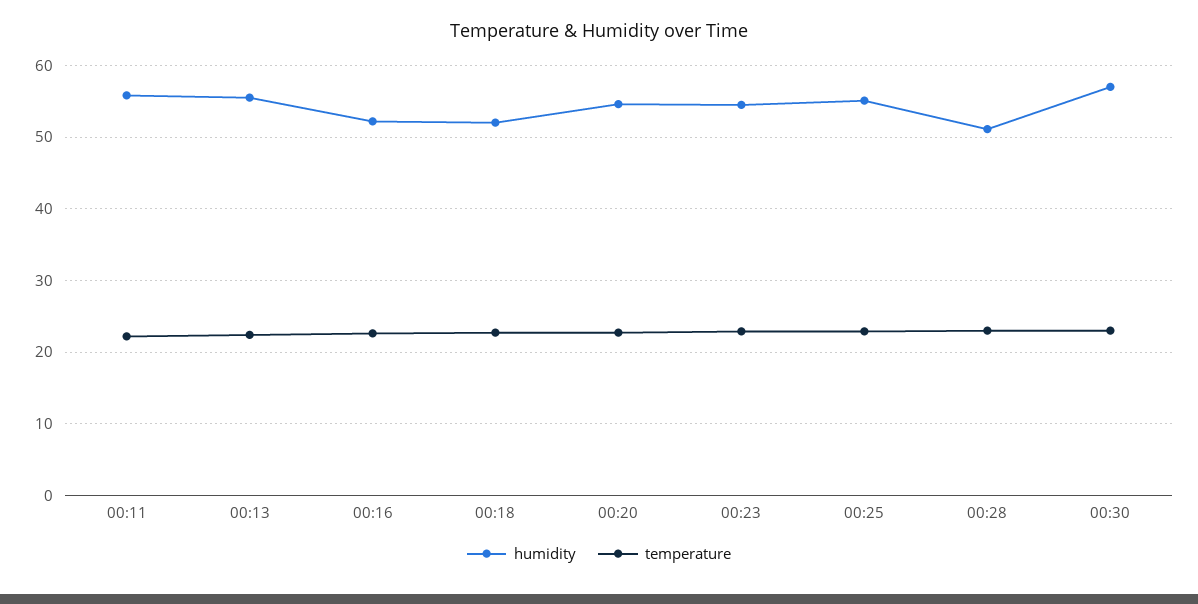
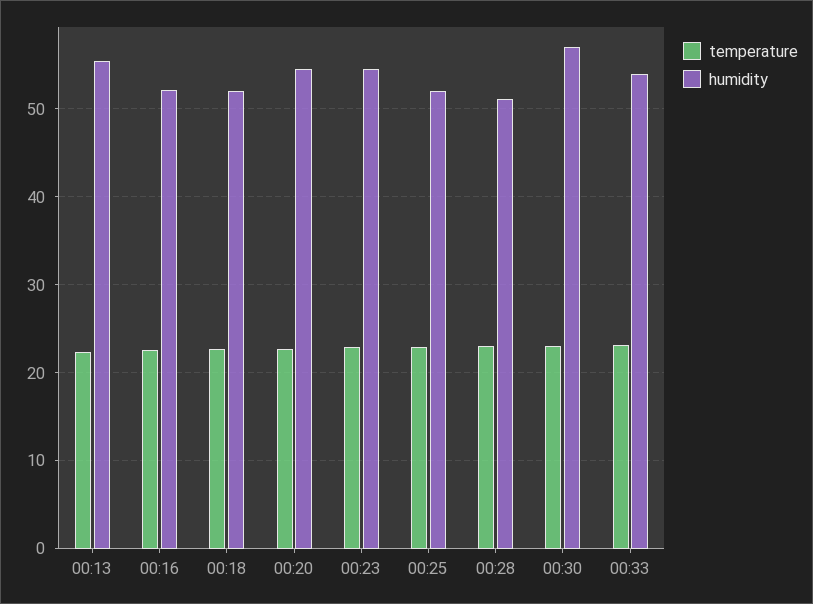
humidity, 00:11: 56 -> none
temperature, 00:11: 22 -> none
humidity, 00:25: 55 -> 52
temperature, 00:33: none -> 23
humidity, 00:33: none -> 54

